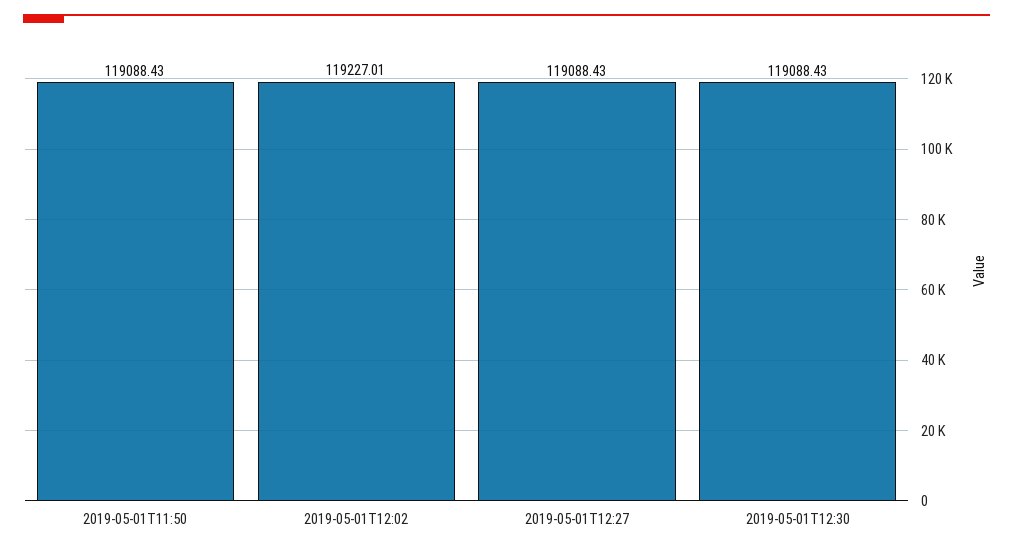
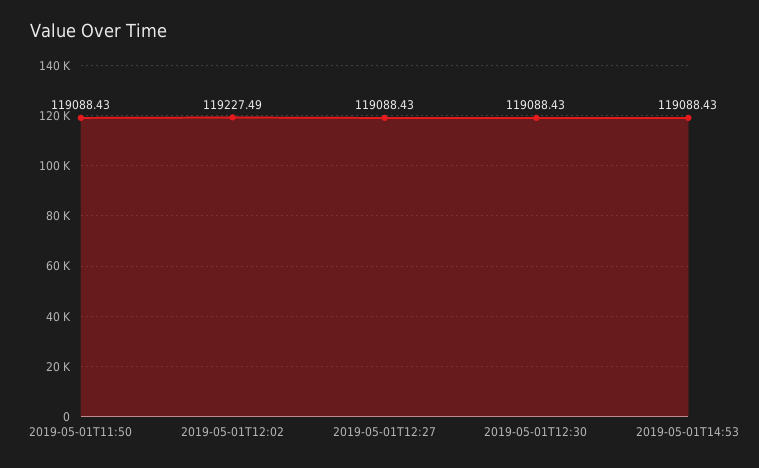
2019-05-01T12:02: 119227.01 -> 119227.49
2019-05-01T14:53: none -> 119088.43

